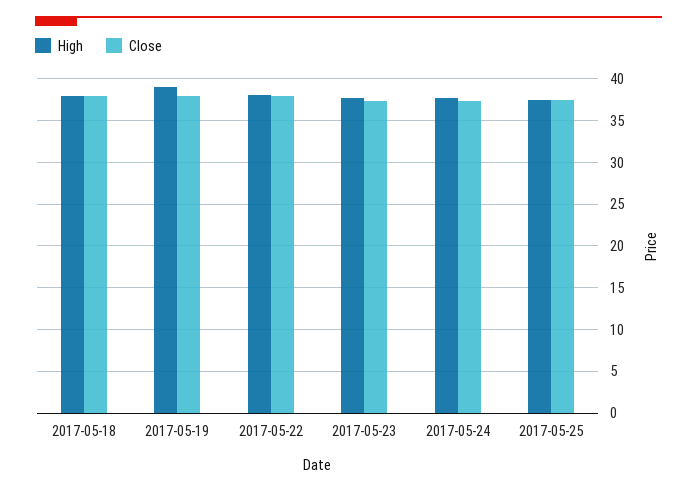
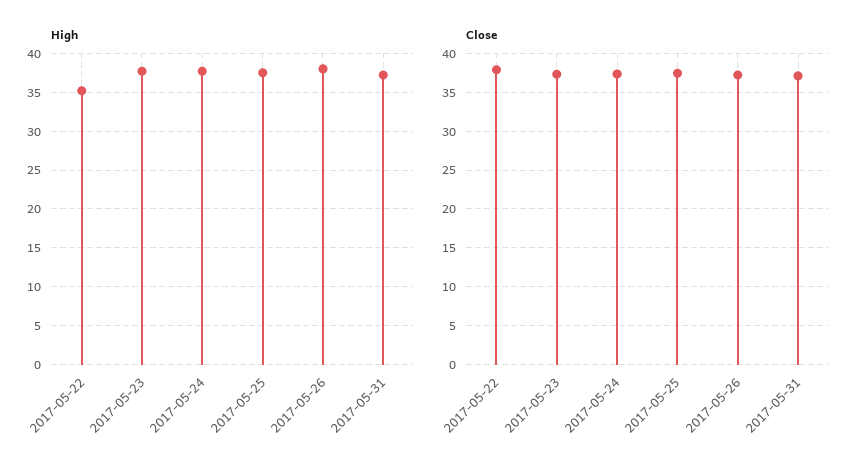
High, 2017-05-18: 38 -> none
Close, 2017-05-18: 38 -> none
High, 2017-05-19: 39 -> none
Close, 2017-05-19: 38 -> none
High, 2017-05-22: 38 -> 35
High, 2017-05-26: none -> 38
High, 2017-05-31: none -> 37
Close, 2017-05-26: none -> 37
Close, 2017-05-31: none -> 37

